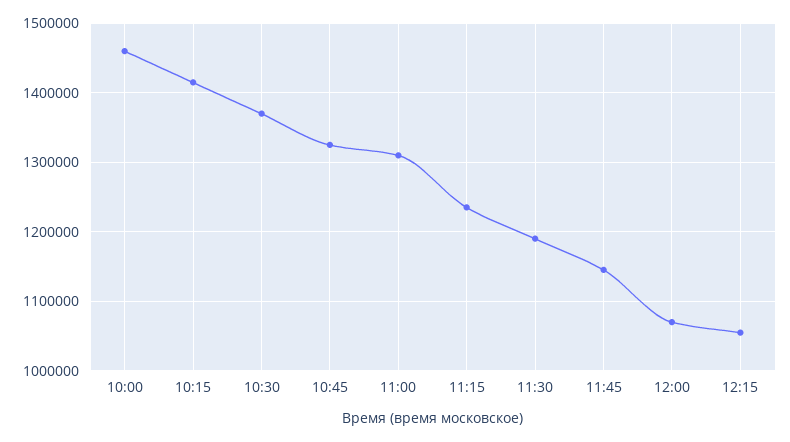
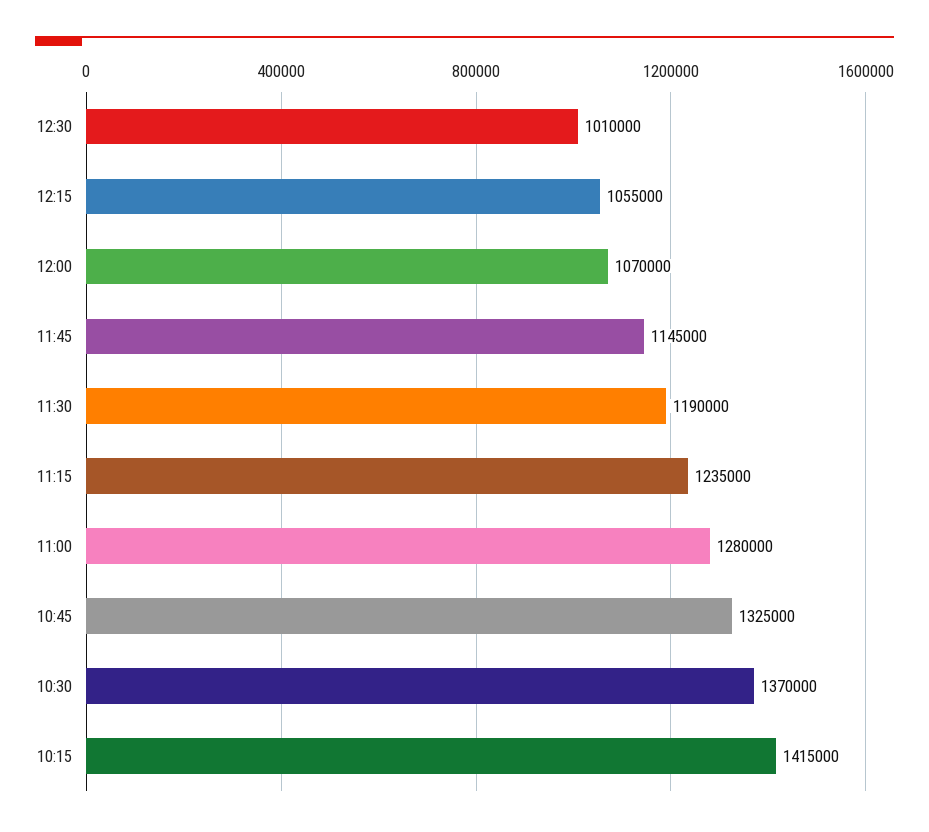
10:00: 1460000 -> none
11:00: 1310000 -> 1280000
12:30: none -> 1010000

